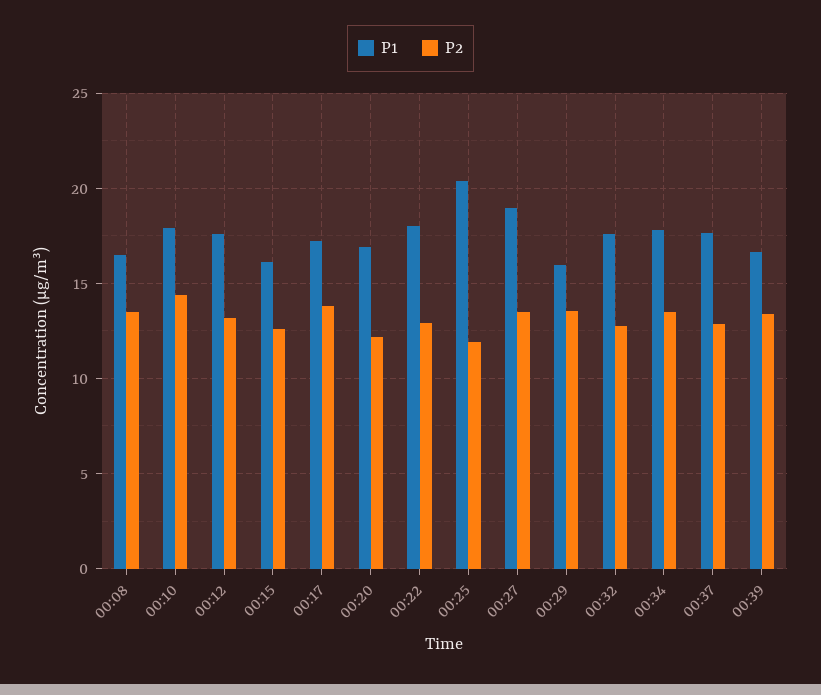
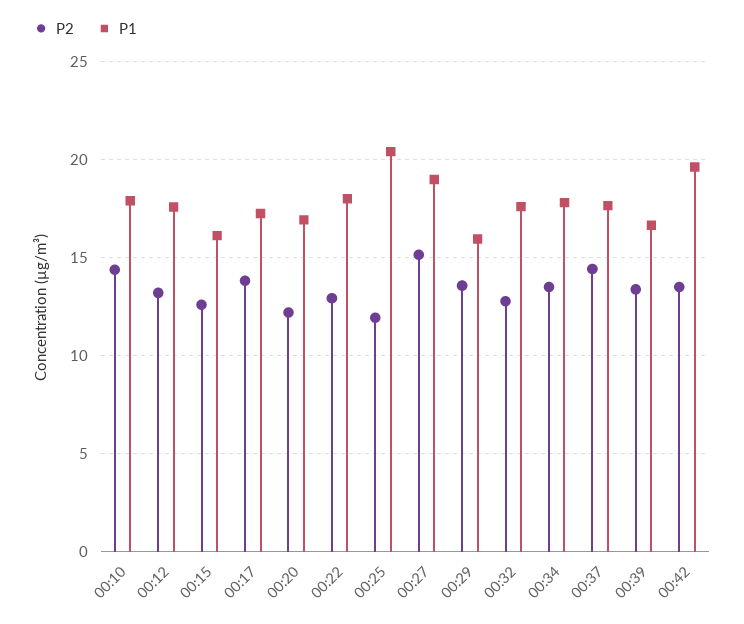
P1, 00:08: 16.5 -> none
P2, 00:08: 13.5 -> none
P2, 00:27: 13.5 -> 15
P2, 00:37: 13 -> 14.5
P2, 00:42: none -> 13.5
P1, 00:42: none -> 19.5

